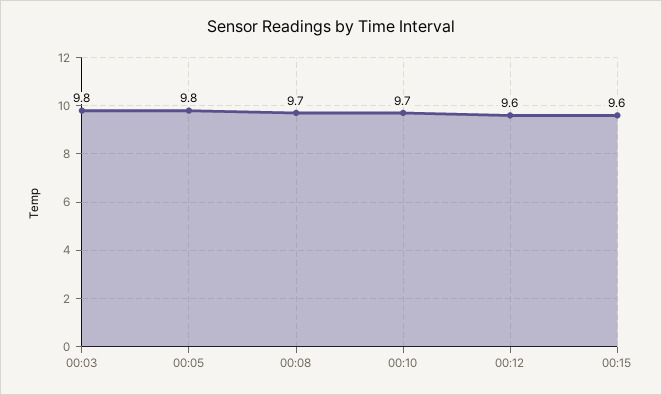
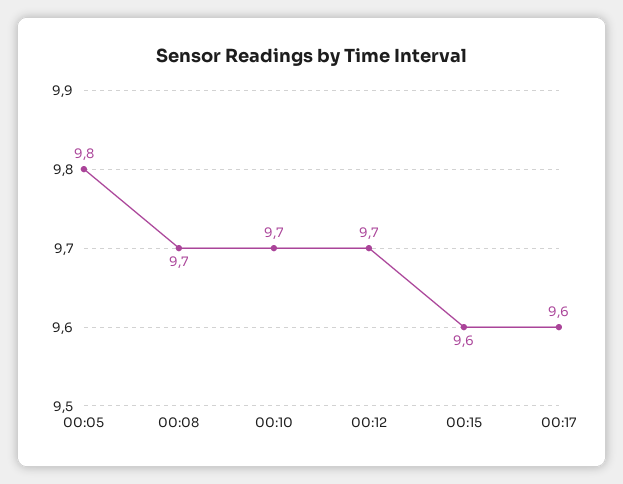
00:03: 9.8 -> none
00:12: 9.6 -> 9.7
00:17: none -> 9.6

